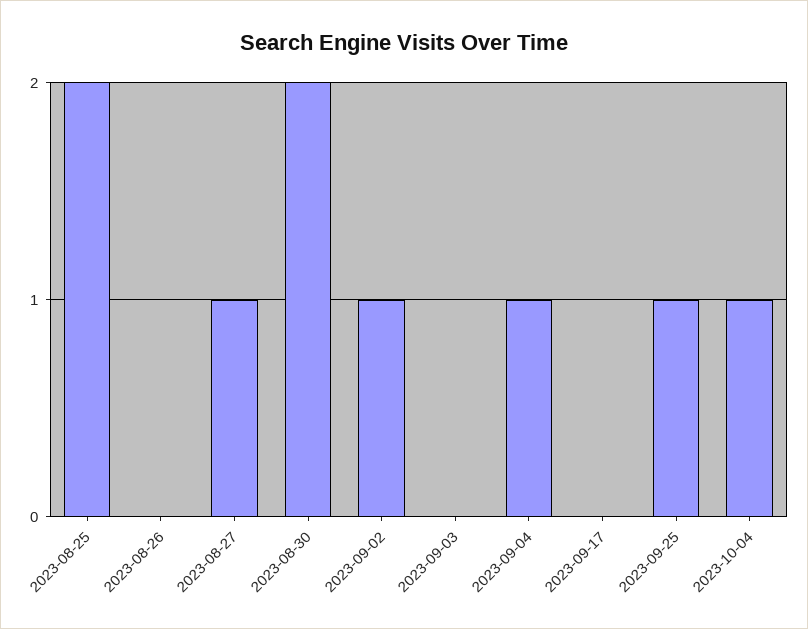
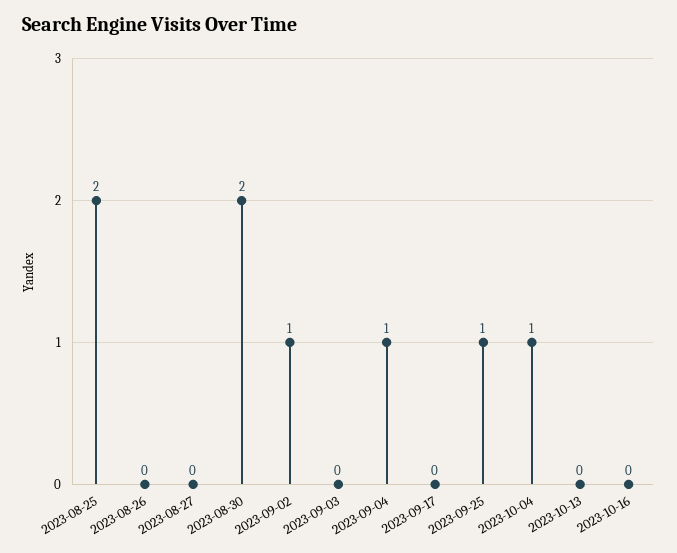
2023-08-27: 1 -> 0
2023-10-13: none -> 0
2023-10-16: none -> 0

